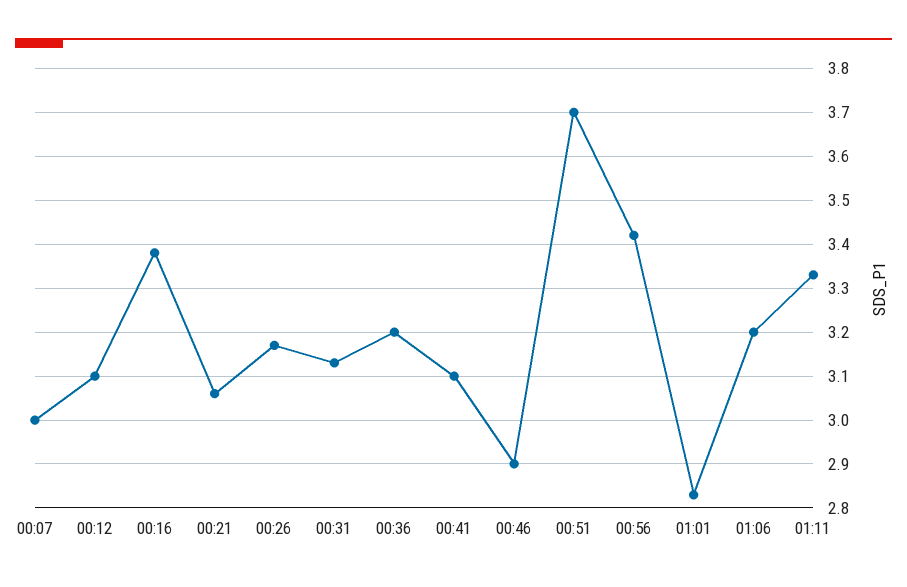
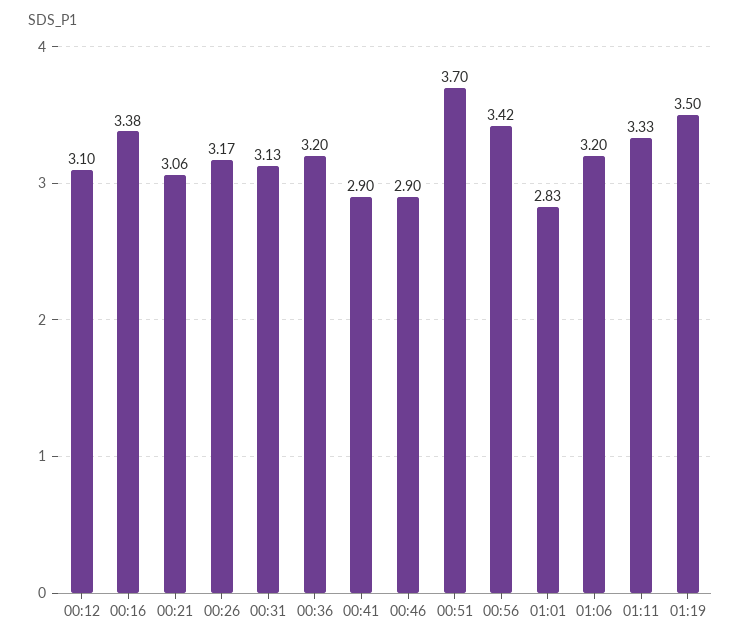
00:07: 3 -> none
00:41: 3.1 -> 2.9
01:19: none -> 3.5

